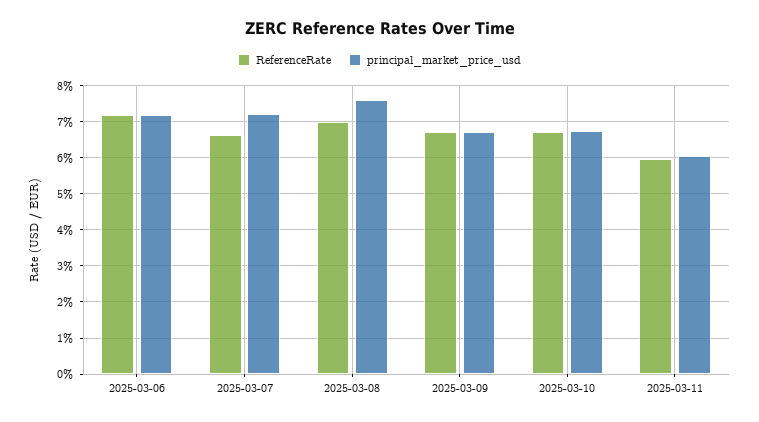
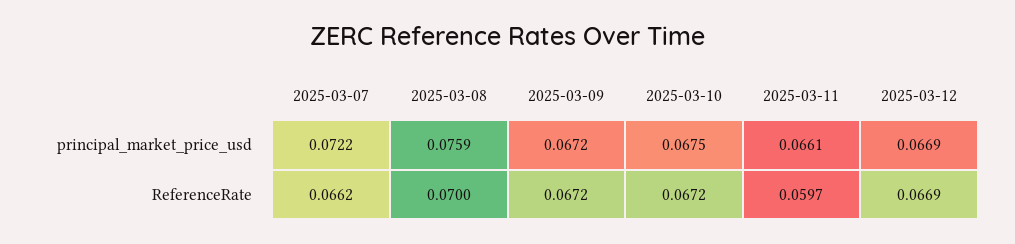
ReferenceRate, 2025-03-06: 0.072 -> none
principal_market_price_usd, 2025-03-06: 0.072 -> none
principal_market_price_usd, 2025-03-11: 0.06 -> 0.0661
principal_market_price_usd, 2025-03-12: none -> 0.0669
ReferenceRate, 2025-03-12: none -> 0.0669

